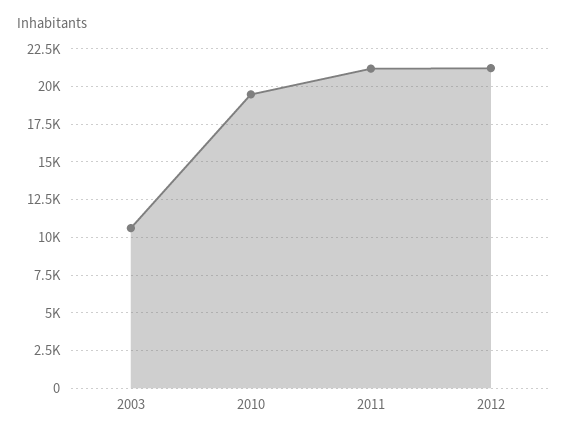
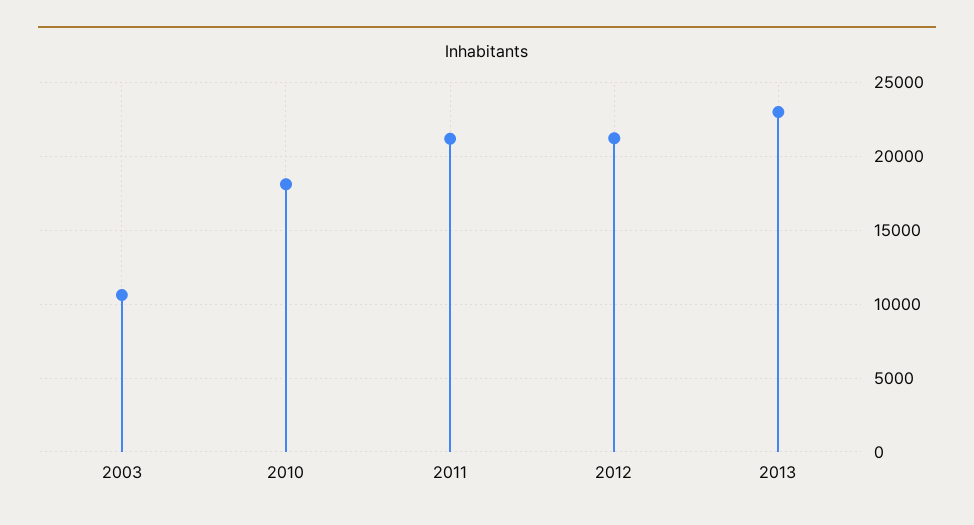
2010: 19500 -> 18000
2013: none -> 23000

